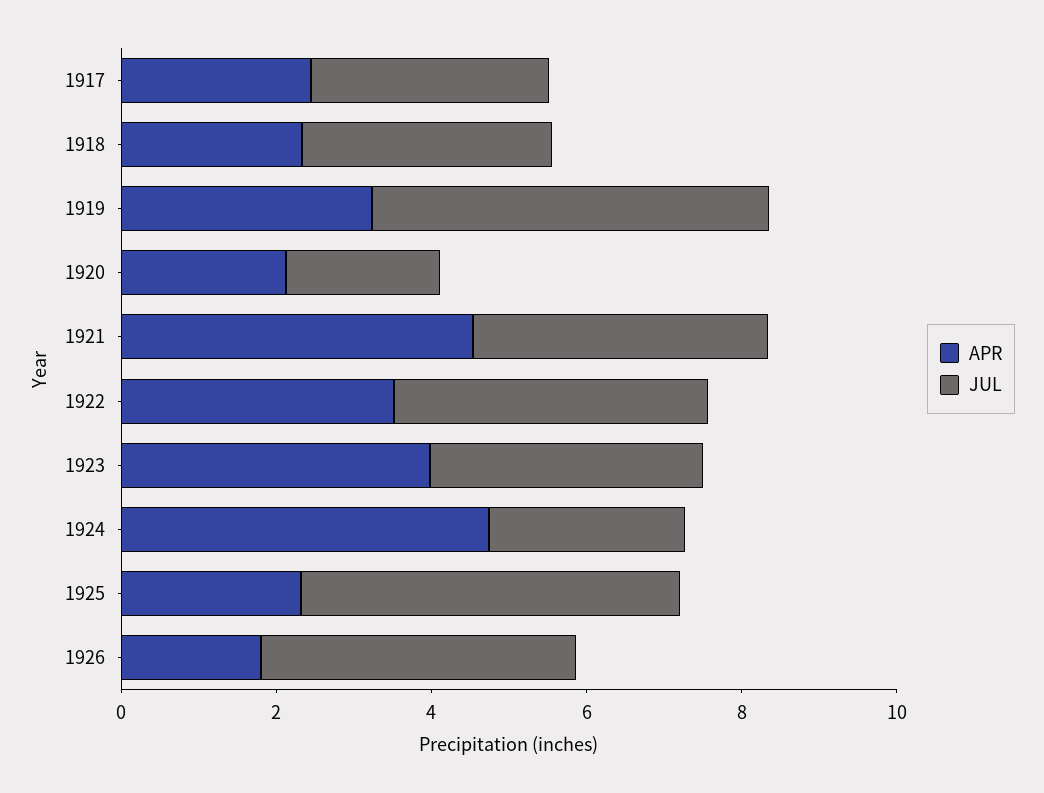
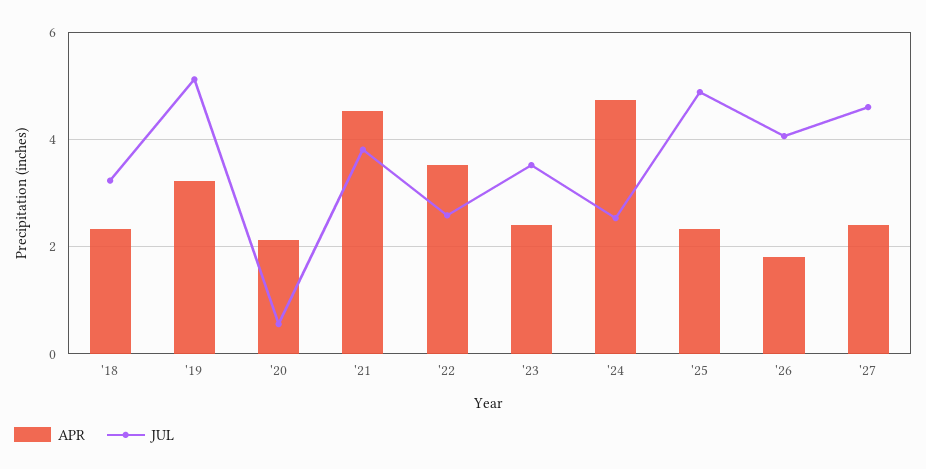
APR, 1917: 2.5 -> none
JUL, 1917: 3 -> none
JUL, 1920: 2 -> 0.6
JUL, 1922: 4 -> 2.6
APR, 1923: 4 -> 2.4
APR, '27: none -> 2.4
JUL, '27: none -> 4.6

